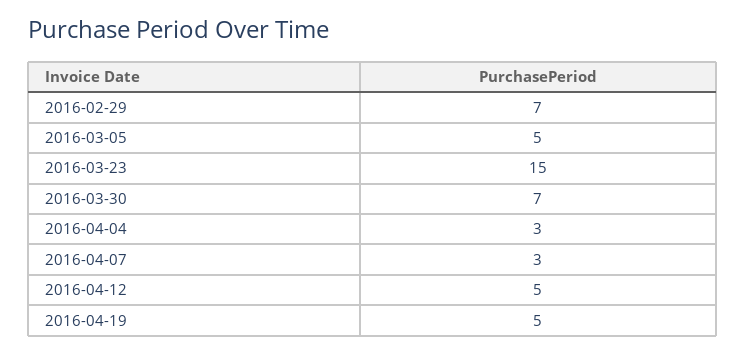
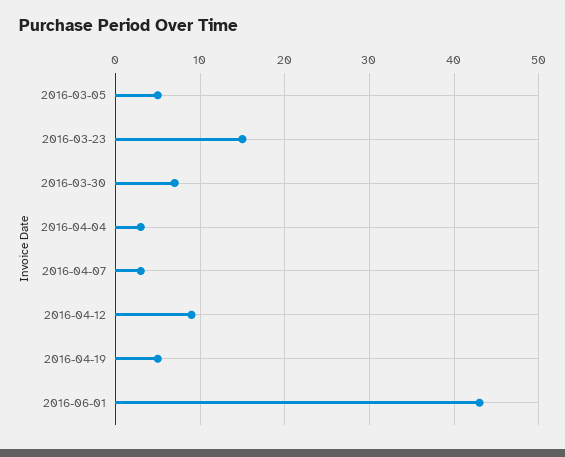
2016-02-29: 7 -> none
2016-04-12: 5 -> 9
2016-06-01: none -> 43

